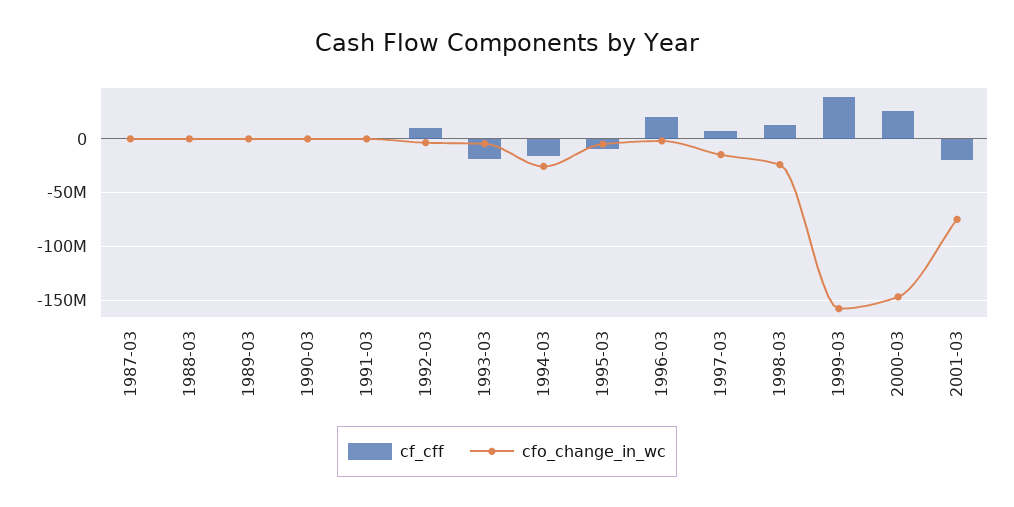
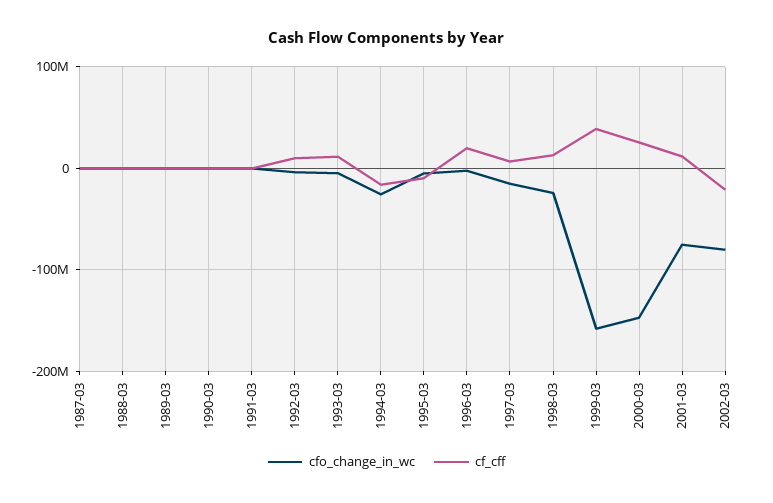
cf_cff, 1993-03: -20000000 -> 10000000
cf_cff, 2001-03: -20000000 -> 10000000
cfo_change_in_wc, 2002-03: none -> -80000000
cf_cff, 2002-03: none -> -20000000

